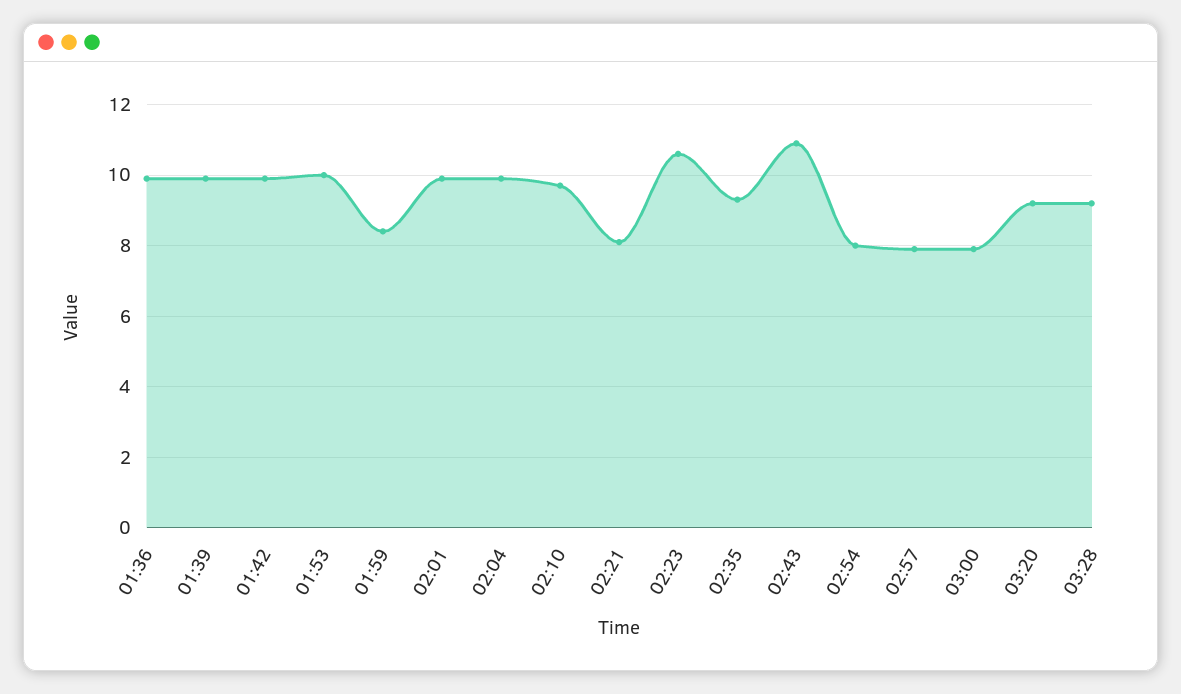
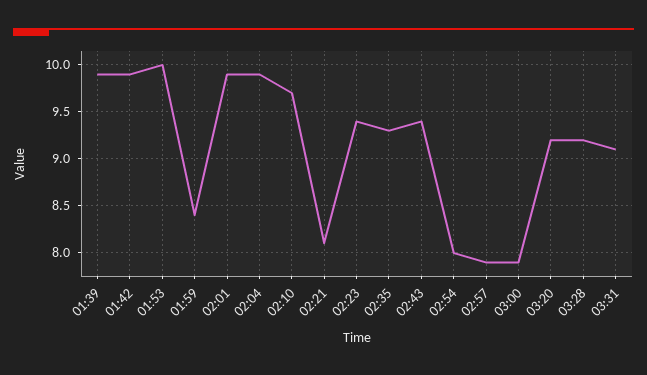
01:36: 10 -> none
02:23: 10.5 -> 9.4
02:43: 11 -> 9.4
03:31: none -> 9.1

